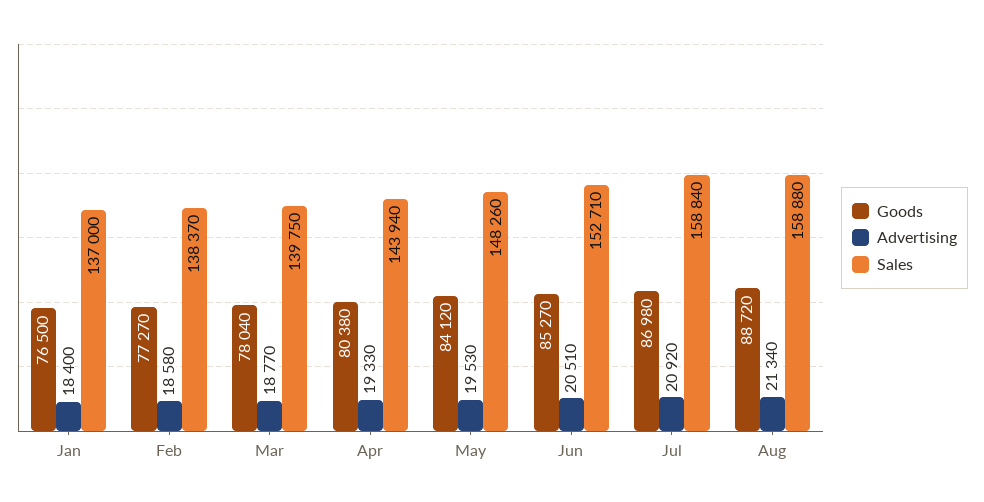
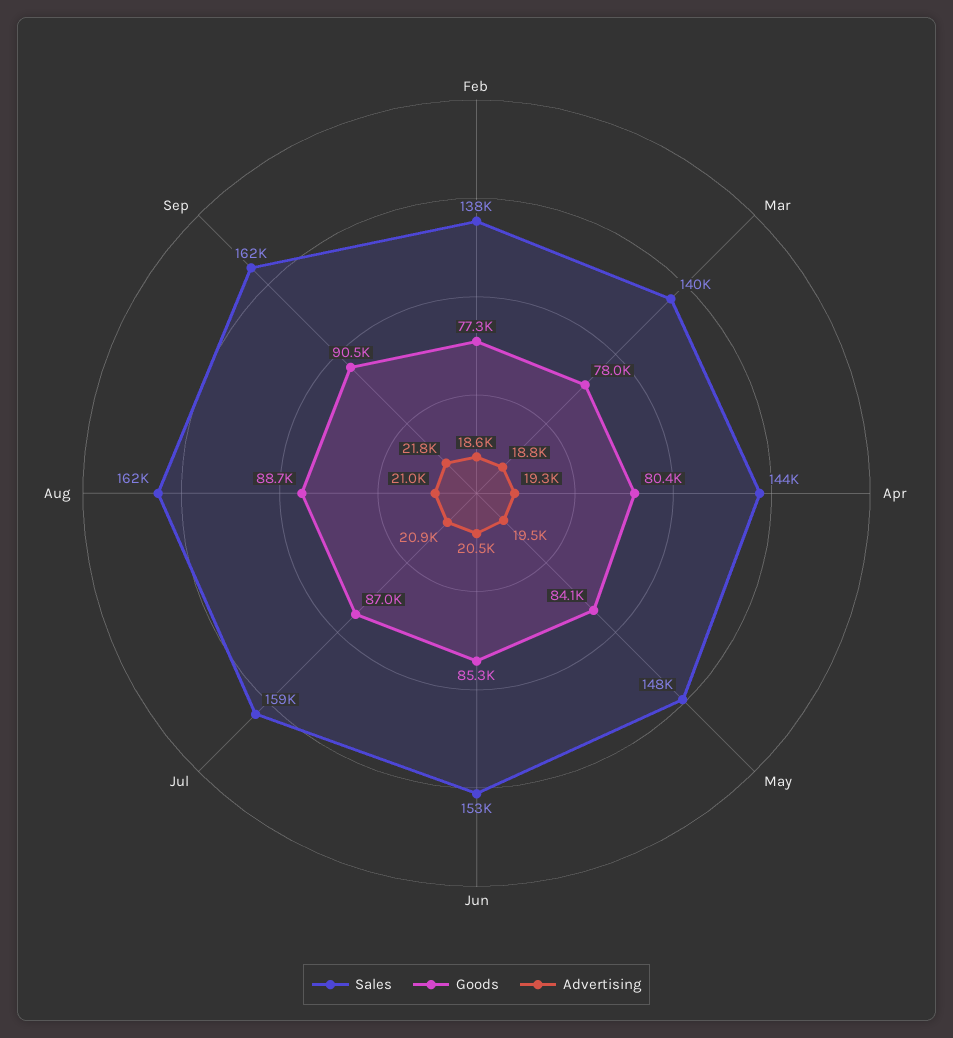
Goods, Jan: 76500 -> none
Advertising, Jan: 18400 -> none
Sales, Jan: 137000 -> none
Advertising, Aug: 21340 -> 21000
Sales, Aug: 158880 -> 162000
Sales, Sep: none -> 162000
Goods, Sep: none -> 90500
Advertising, Sep: none -> 21800

